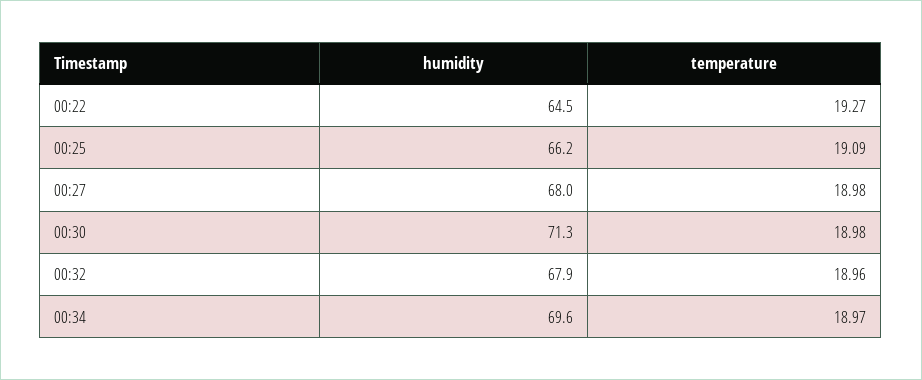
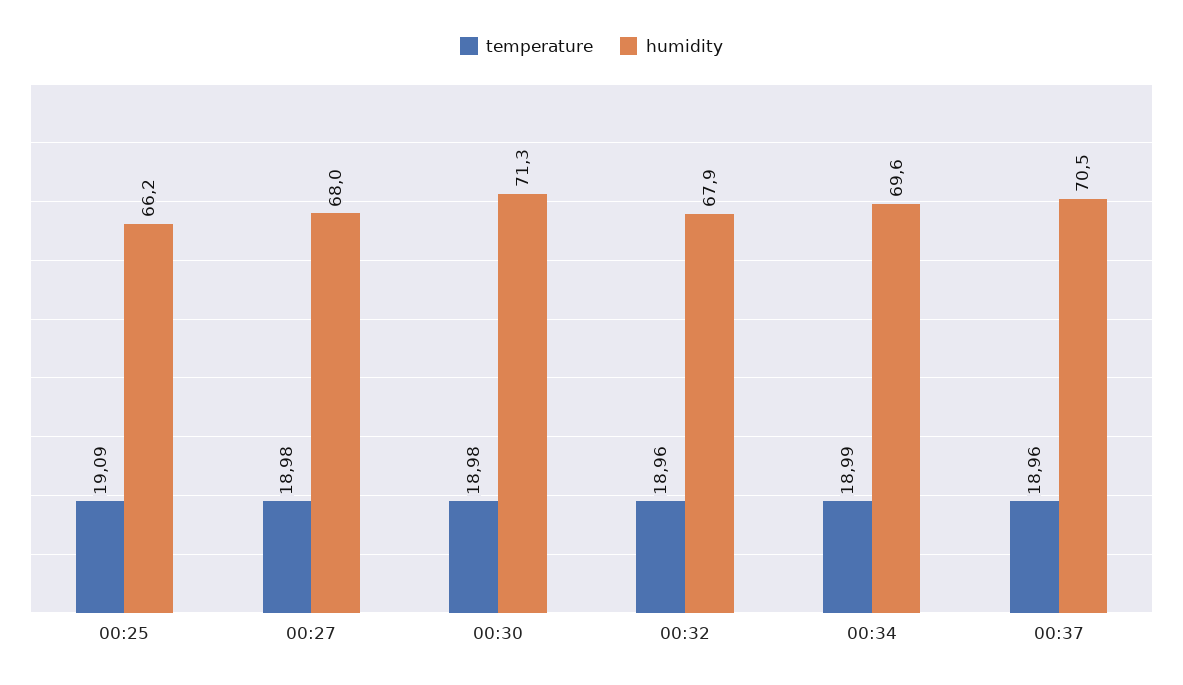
humidity, 00:22: 64.5 -> none
temperature, 00:22: 19.27 -> none
temperature, 00:34: 18.97 -> 18.99
temperature, 00:37: none -> 18.96
humidity, 00:37: none -> 70.5

